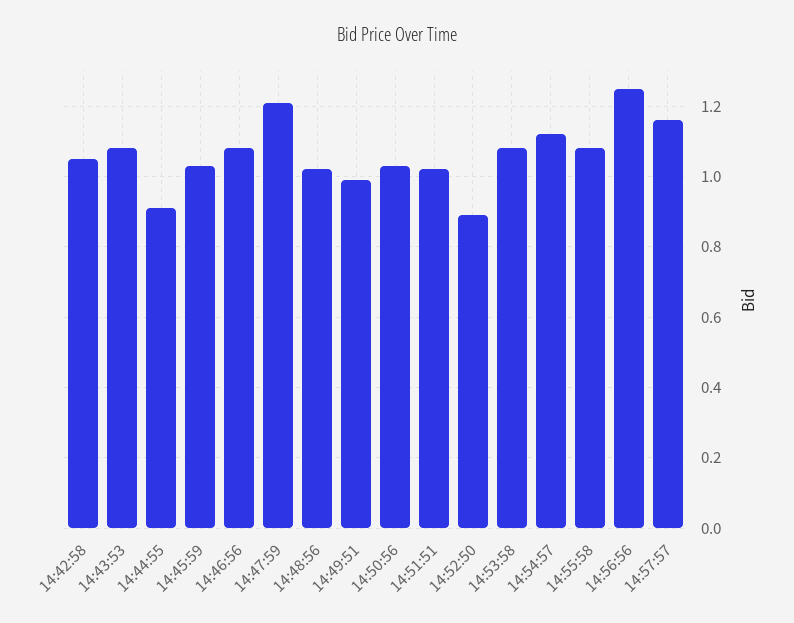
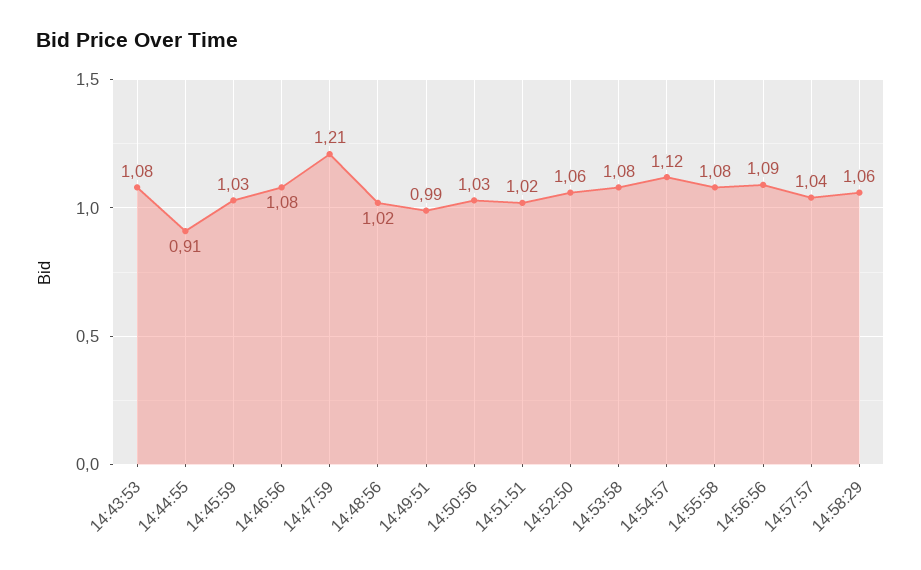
14:42:58: 1.05 -> none
14:52:50: 0.9 -> 1.06
14:56:56: 1.25 -> 1.09
14:57:57: 1.15 -> 1.04
14:58:29: none -> 1.06

